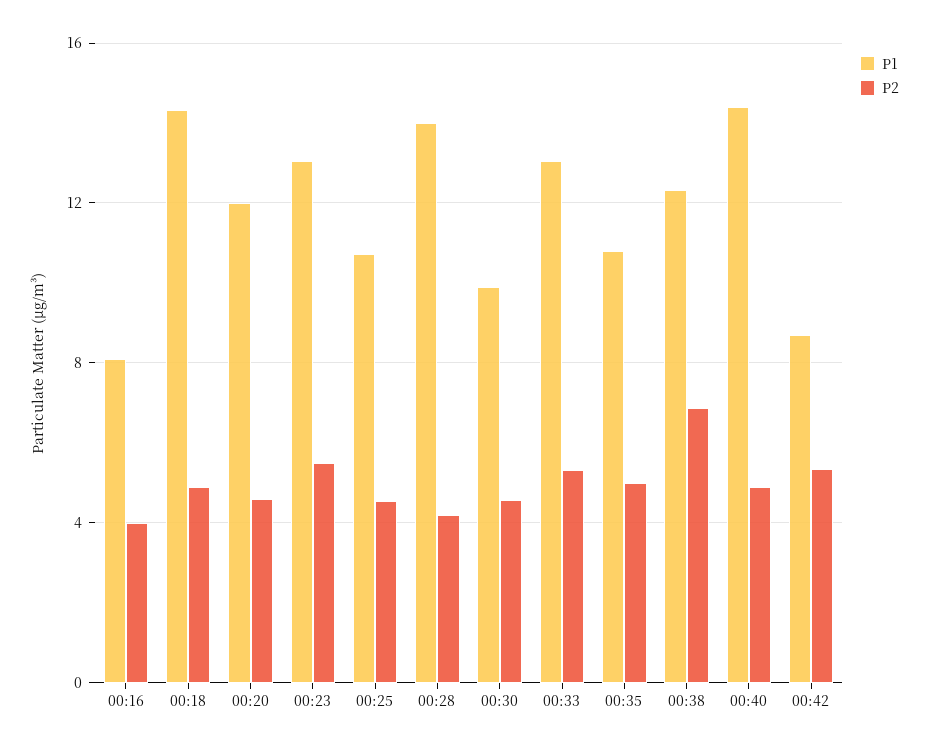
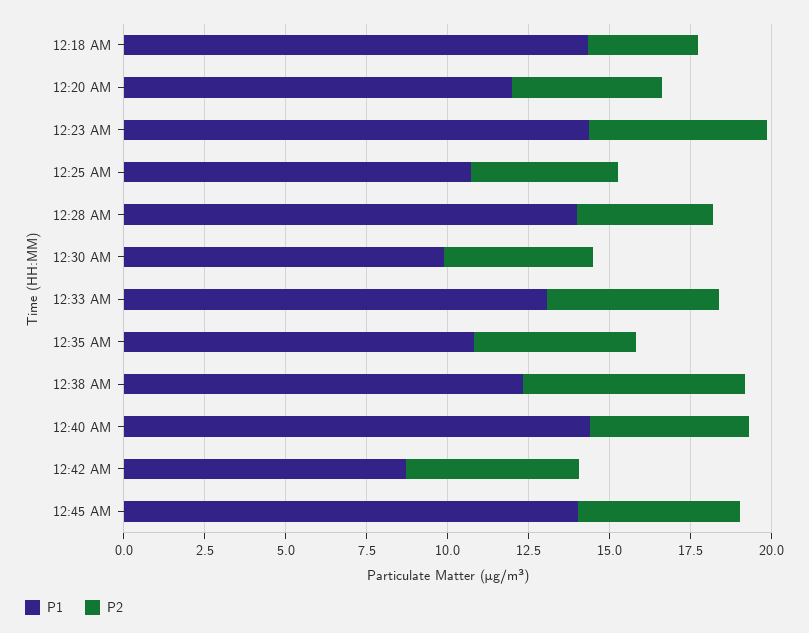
P1, 00:16: 8 -> none
P2, 00:16: 4 -> none
P2, 00:18: 5 -> 3.5
P1, 00:23: 13 -> 14.5
P1, 12:45 AM: none -> 14
P2, 12:45 AM: none -> 5

